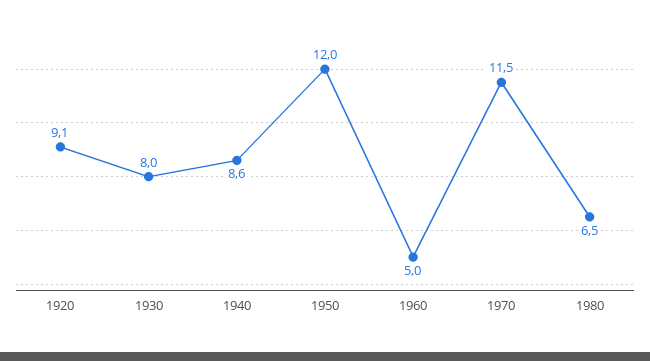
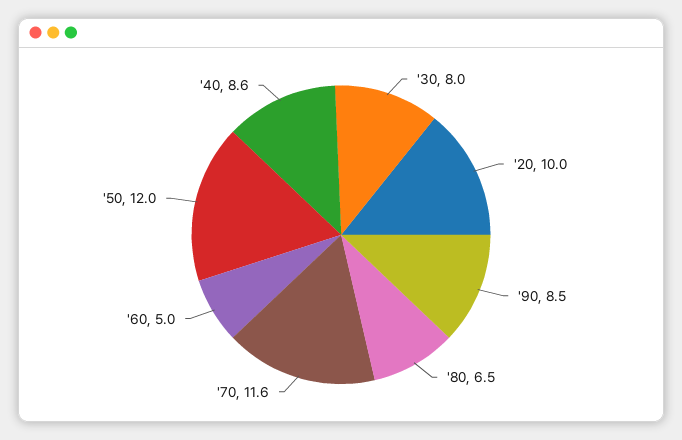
1920: 9.1 -> 10
1970: 11.5 -> 11.6
'90: none -> 8.5

